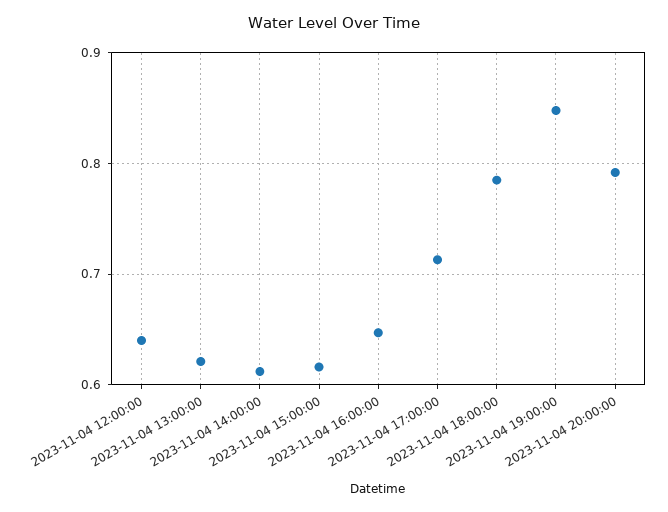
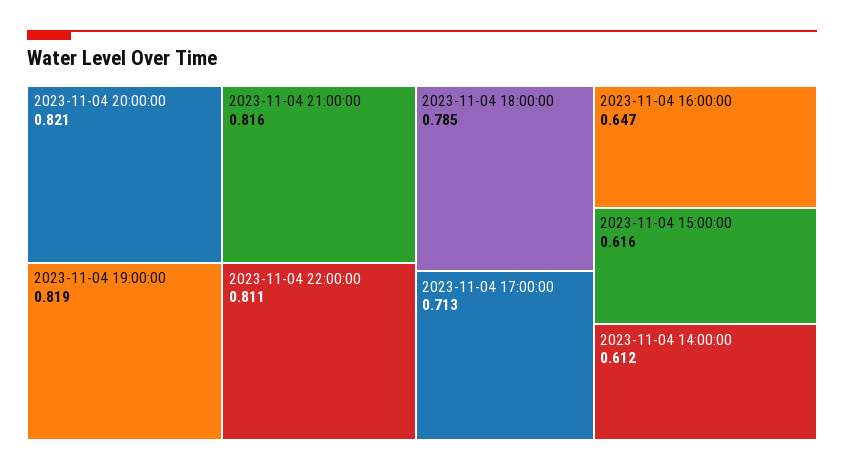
2023-11-04 12:00:00: 0.64 -> none
2023-11-04 13:00:00: 0.62 -> none
2023-11-04 19:00:00: 0.85 -> 0.819
2023-11-04 20:00:00: 0.79 -> 0.821
2023-11-04 21:00:00: none -> 0.816
2023-11-04 22:00:00: none -> 0.811

